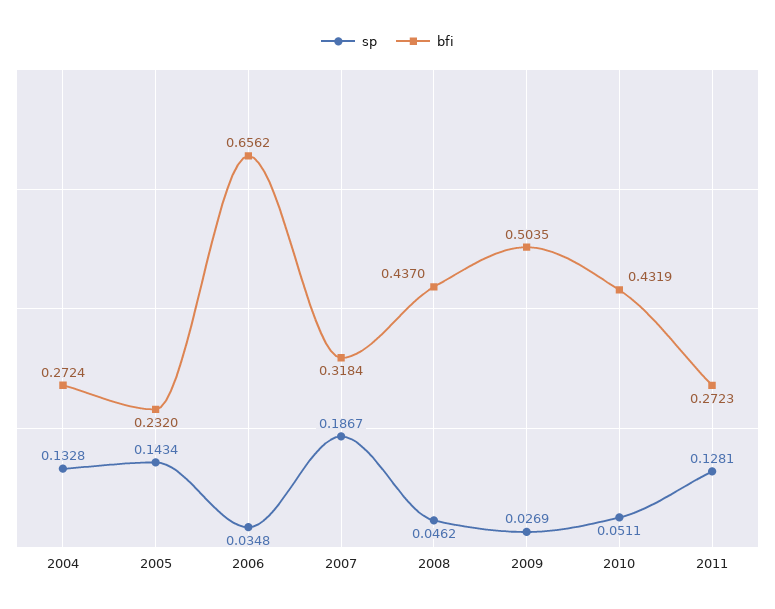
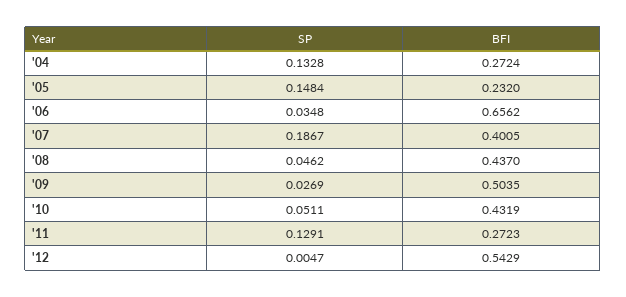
sp, 2005: 0.1434 -> 0.1484
bfi, 2007: 0.3184 -> 0.4005
sp, 2011: 0.1281 -> 0.1291
sp, '12: none -> 0.0047
bfi, '12: none -> 0.5429

